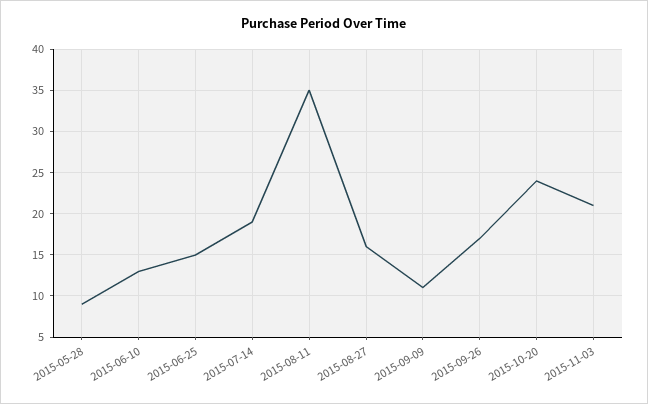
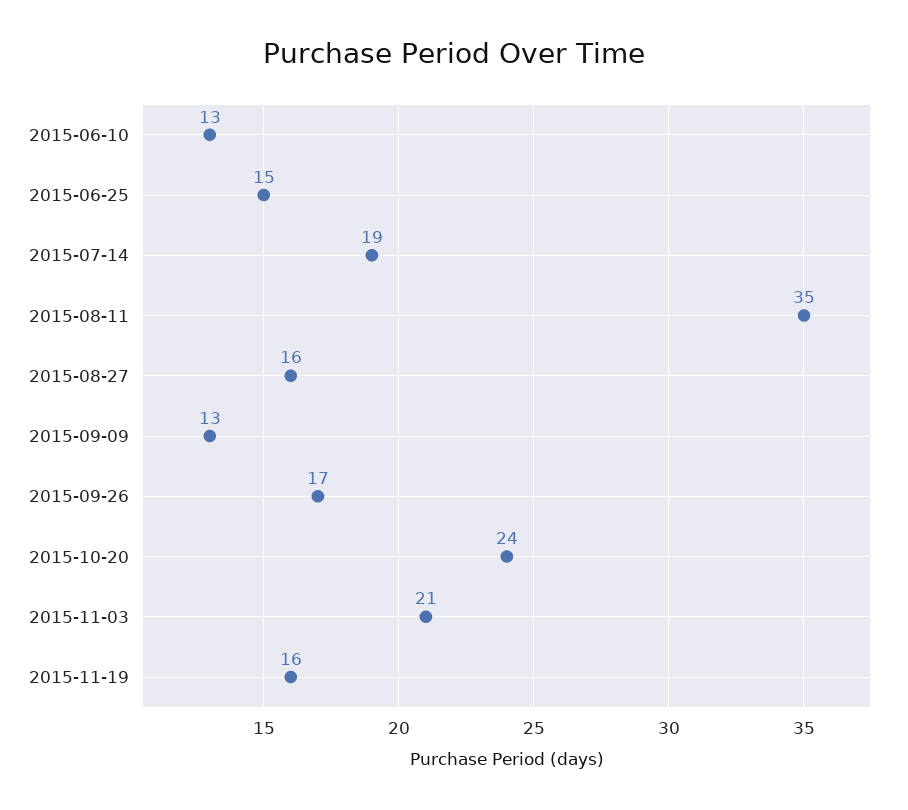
2015-05-28: 9 -> none
2015-09-09: 11 -> 13
2015-11-19: none -> 16

